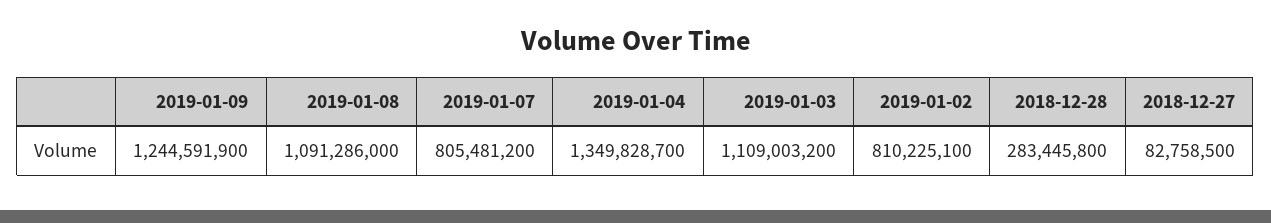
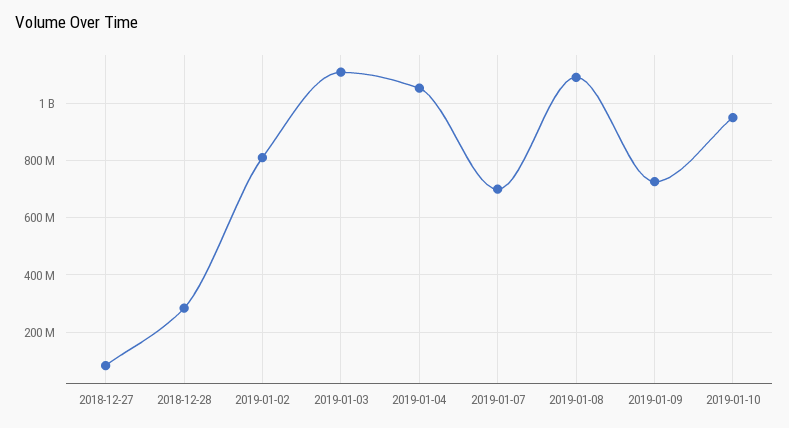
2019-01-09: 1244591900 -> 725000000
2019-01-07: 805481200 -> 700000000
2019-01-04: 1349828700 -> 1050000000
2019-01-10: none -> 950000000

